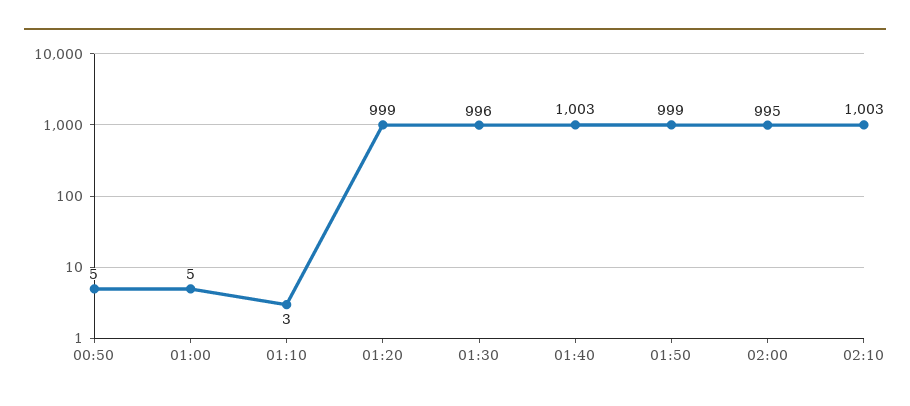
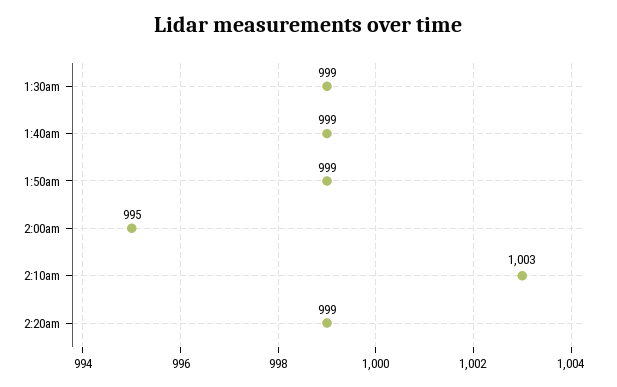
00:50: 5 -> none
01:00: 5 -> none
01:10: 3 -> none
01:20: 999 -> none
01:30: 996 -> 999
01:40: 1003 -> 999
2:20am: none -> 999

